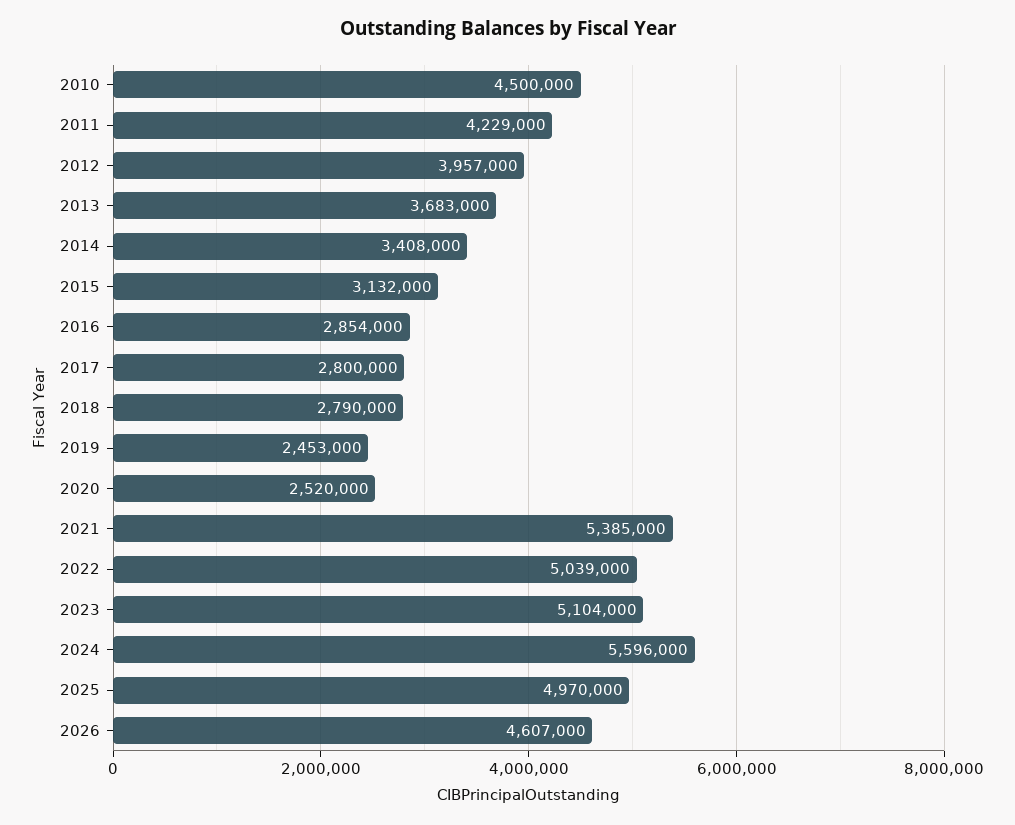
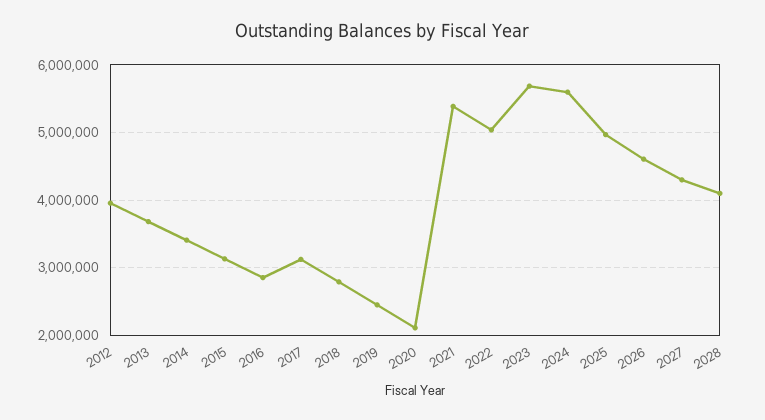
2010: 4500000 -> none
2011: 4229000 -> none
2017: 2800000 -> 3100000
2020: 2520000 -> 2100000
2023: 5104000 -> 5700000
2027: none -> 4300000
2028: none -> 4100000

